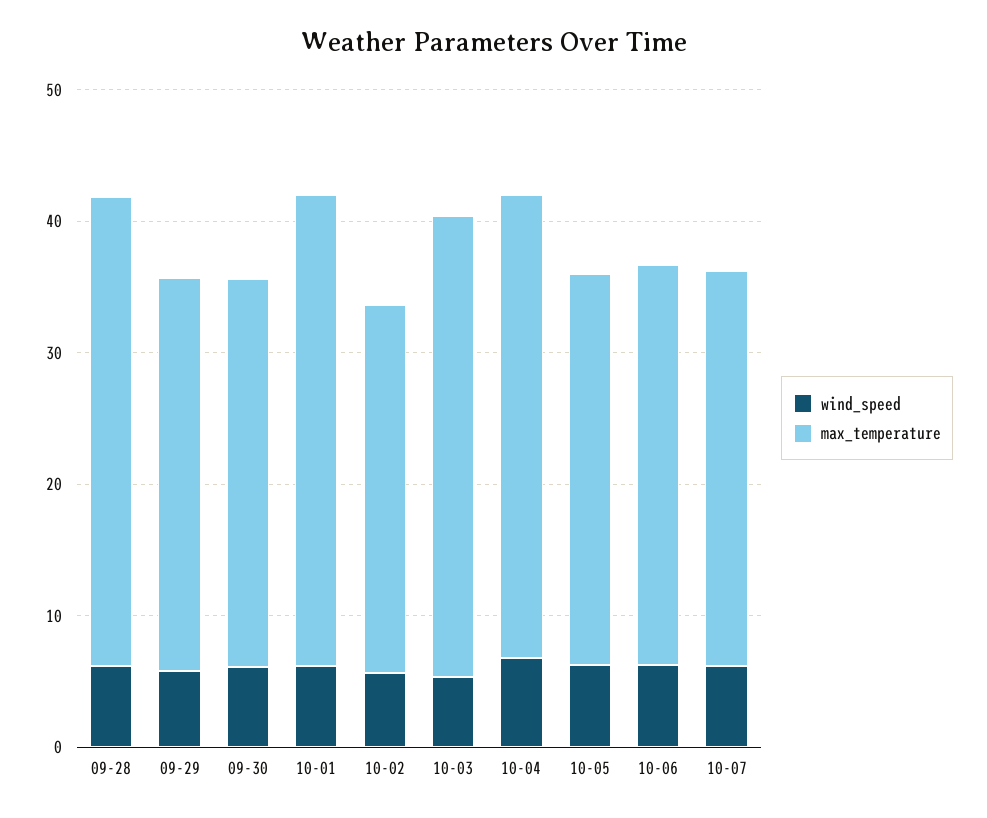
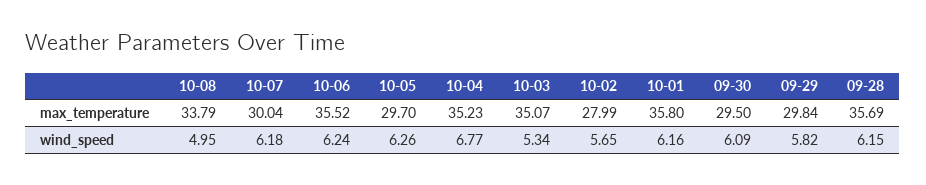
max_temperature, 10-06: 30 -> 35.52
max_temperature, 10-08: none -> 33.79
wind_speed, 10-08: none -> 4.95

